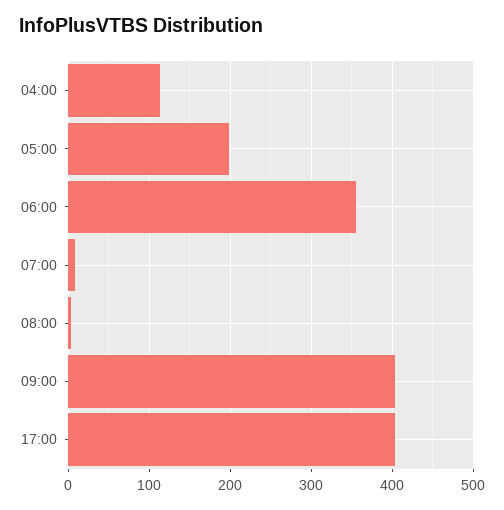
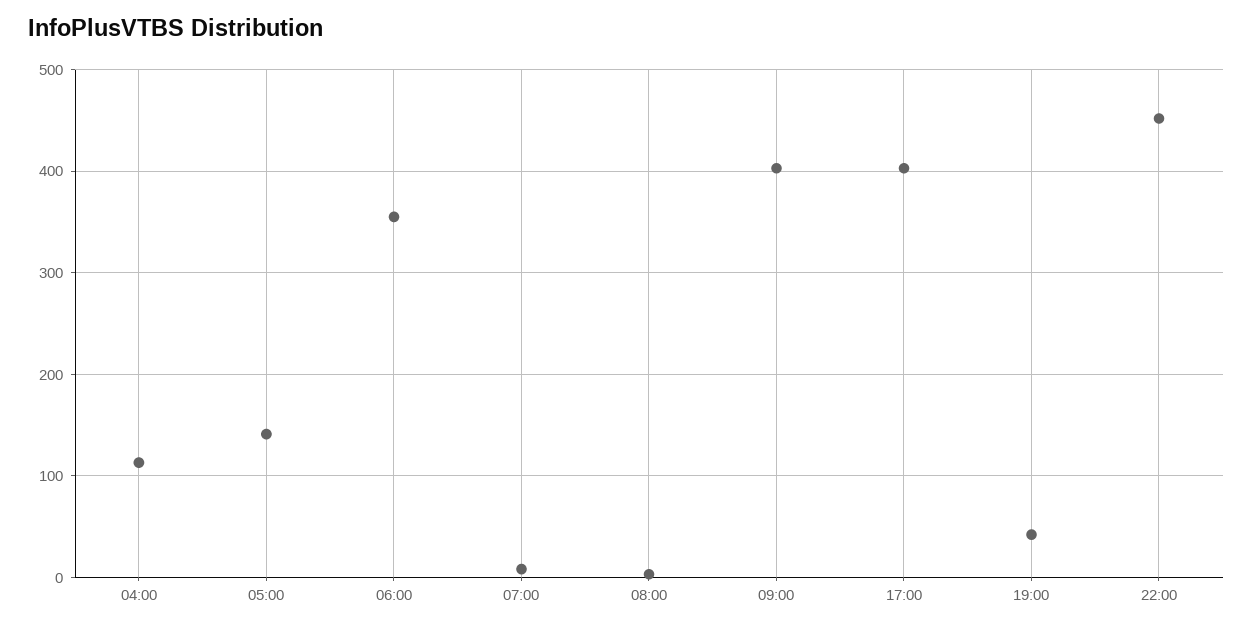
05:00: 200 -> 140
19:00: none -> 40
22:00: none -> 450

